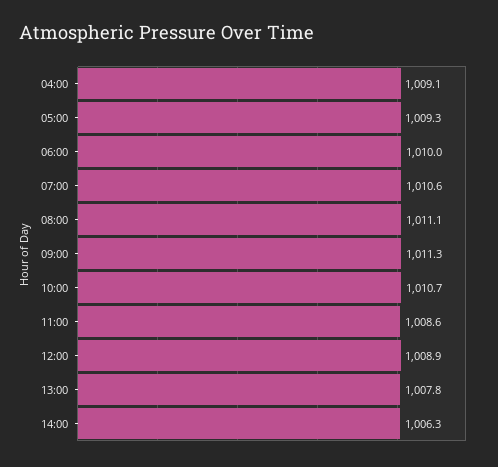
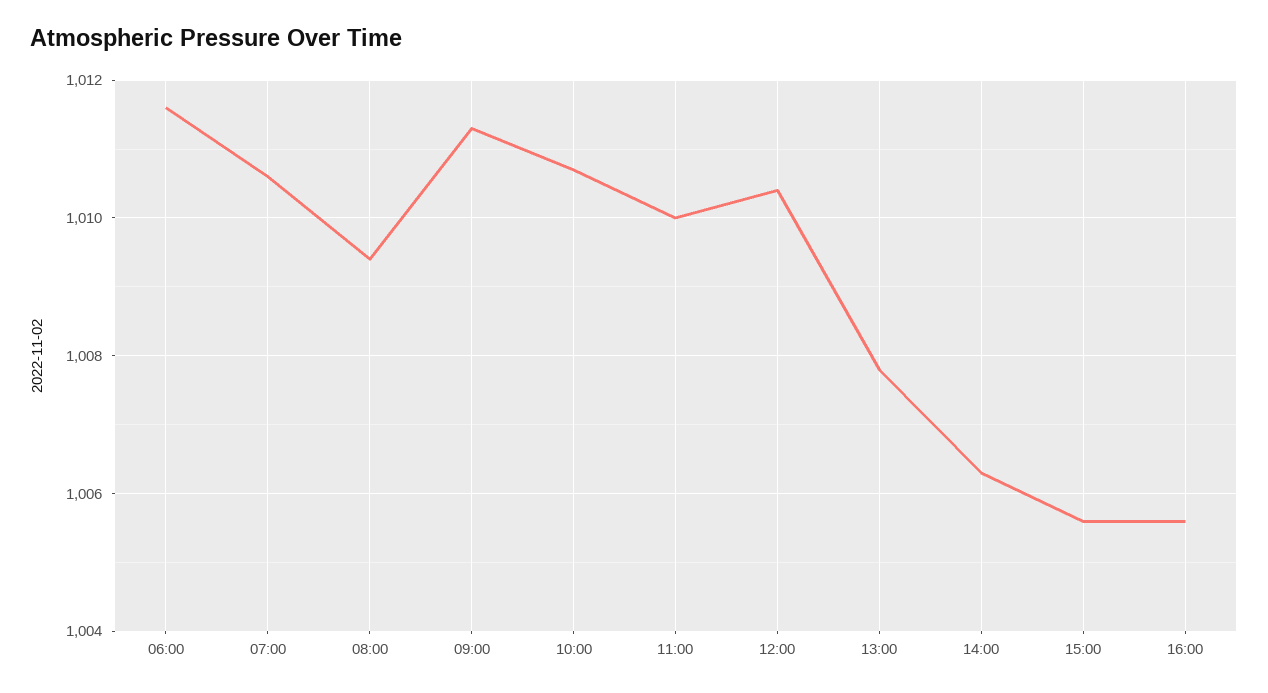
04:00: 1009.1 -> none
05:00: 1009.3 -> none
06:00: 1010 -> 1011.5
08:00: 1011.1 -> 1009.5
11:00: 1008.6 -> 1010
12:00: 1008.9 -> 1010.5
15:00: none -> 1005.5
16:00: none -> 1005.5

